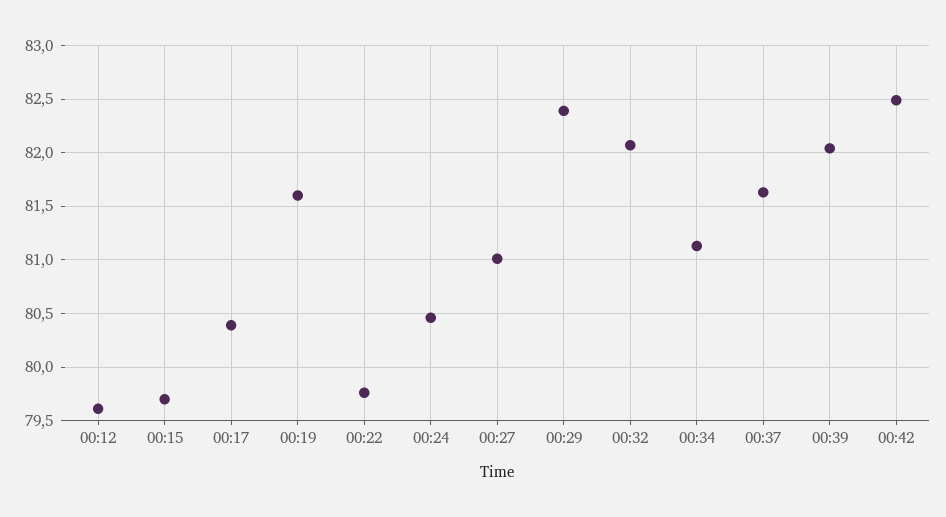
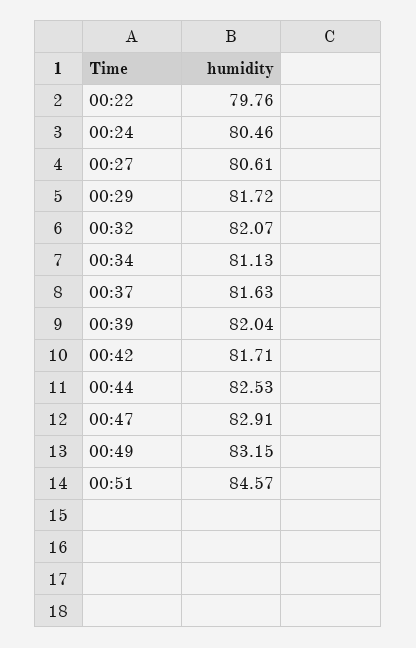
00:12: 79.6 -> none
00:15: 79.7 -> none
00:17: 80.4 -> none
00:19: 81.6 -> none
00:27: 81 -> 80.61
00:29: 82.4 -> 81.72
00:42: 82.5 -> 81.71
00:44: none -> 82.53
00:47: none -> 82.91
00:49: none -> 83.15
00:51: none -> 84.57

